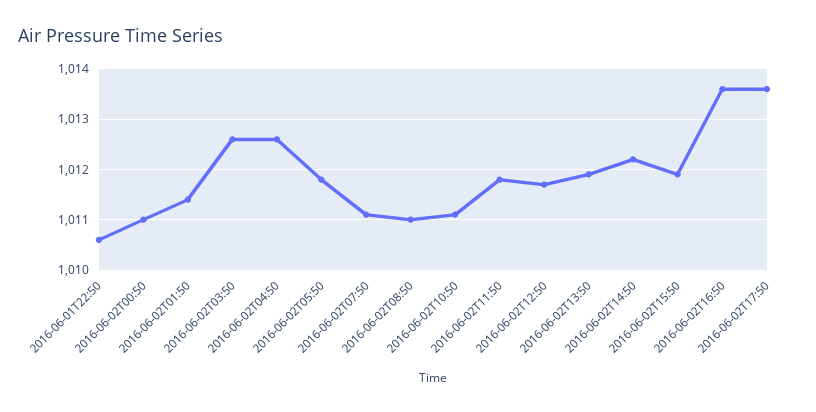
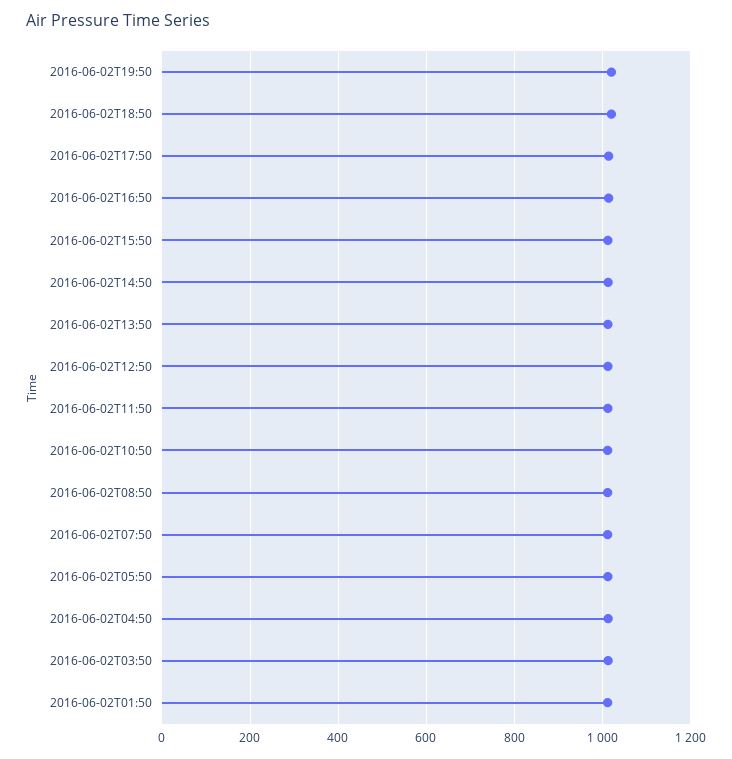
2016-06-01T22:50: 1010.5 -> none
2016-06-02T00:50: 1011 -> none
2016-06-02T19:50: none -> 1020
2016-06-02T18:50: none -> 1020

